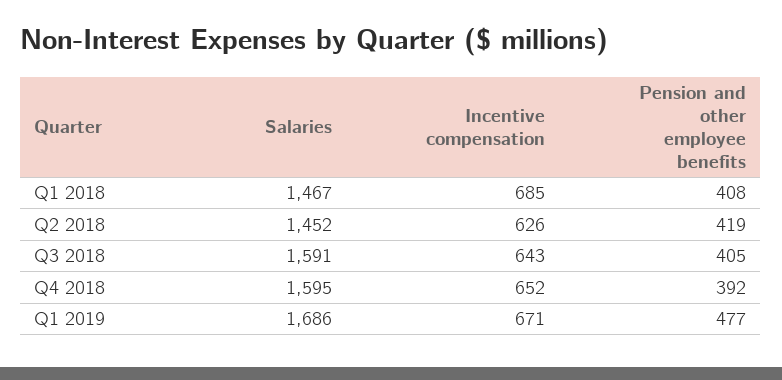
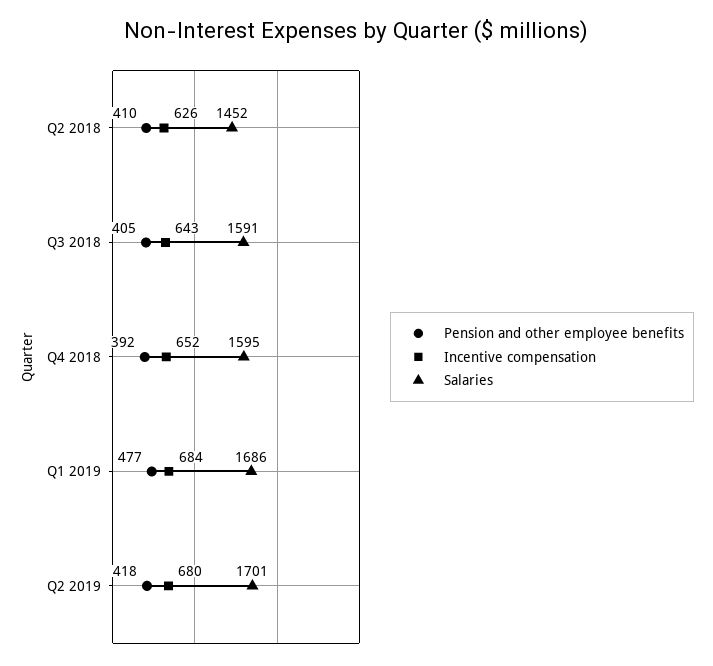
Salaries, Q1 2018: 1467 -> none
Incentive compensation, Q1 2018: 685 -> none
Pension and other employee benefits, Q1 2018: 408 -> none
Pension and other employee benefits, Q2 2018: 419 -> 410
Incentive compensation, Q1 2019: 671 -> 684
Pension and other employee benefits, Q2 2019: none -> 418
Incentive compensation, Q2 2019: none -> 680
Salaries, Q2 2019: none -> 1701

